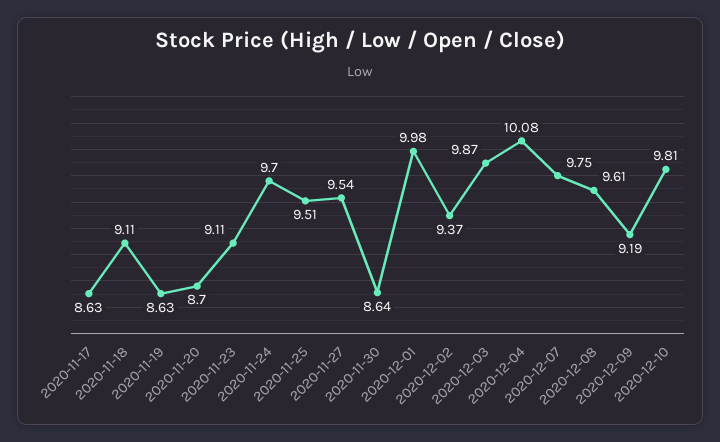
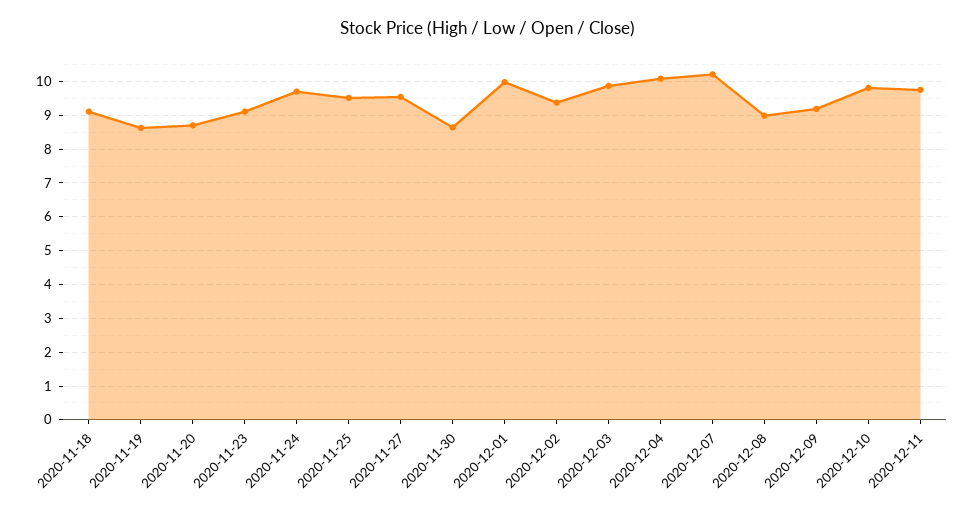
2020-11-17: 8.63 -> none
2020-12-07: 9.75 -> 10.2
2020-12-08: 9.61 -> 9
2020-12-11: none -> 9.8

